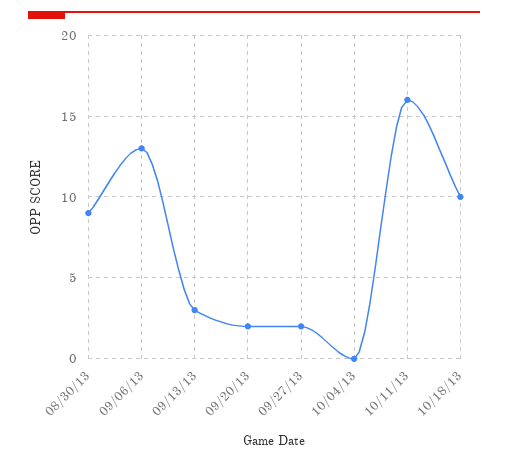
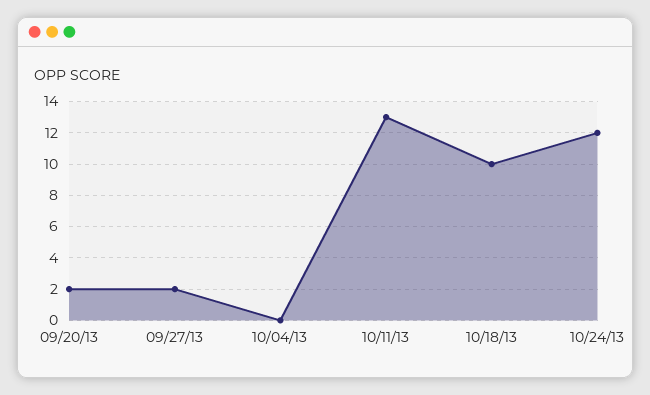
08/30/13: 9 -> none
09/06/13: 13 -> none
09/13/13: 3 -> none
10/11/13: 16 -> 13
10/24/13: none -> 12

